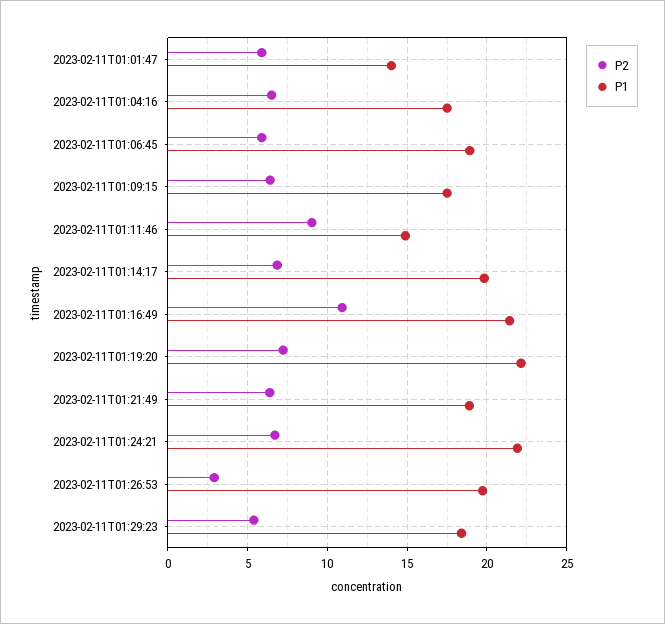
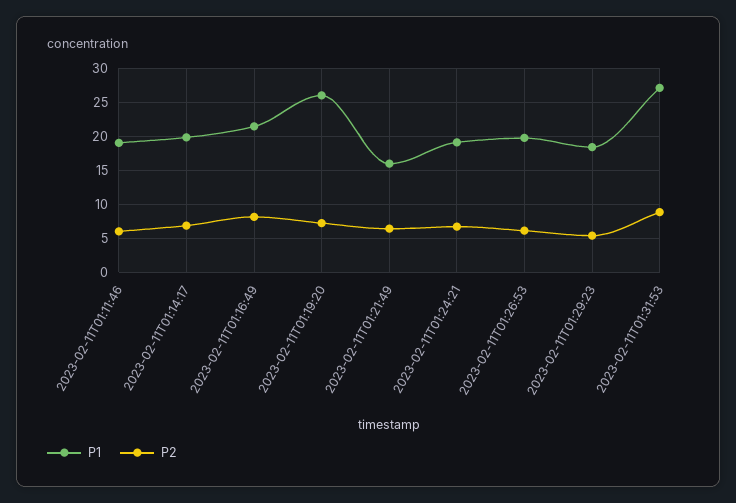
P2, 2023-02-11T01:01:47: 6 -> none
P1, 2023-02-11T01:01:47: 14 -> none
P2, 2023-02-11T01:04:16: 6.5 -> none
P1, 2023-02-11T01:04:16: 17.5 -> none
P2, 2023-02-11T01:06:45: 6 -> none
P1, 2023-02-11T01:06:45: 19 -> none
P2, 2023-02-11T01:09:15: 6.5 -> none
P1, 2023-02-11T01:09:15: 17.5 -> none
P2, 2023-02-11T01:11:46: 9 -> 6
P1, 2023-02-11T01:11:46: 15 -> 19
P2, 2023-02-11T01:16:49: 11 -> 8
P1, 2023-02-11T01:19:20: 22 -> 26
P1, 2023-02-11T01:21:49: 19 -> 16
P1, 2023-02-11T01:24:21: 22 -> 19
P2, 2023-02-11T01:26:53: 3 -> 6
P1, 2023-02-11T01:31:53: none -> 27
P2, 2023-02-11T01:31:53: none -> 9

